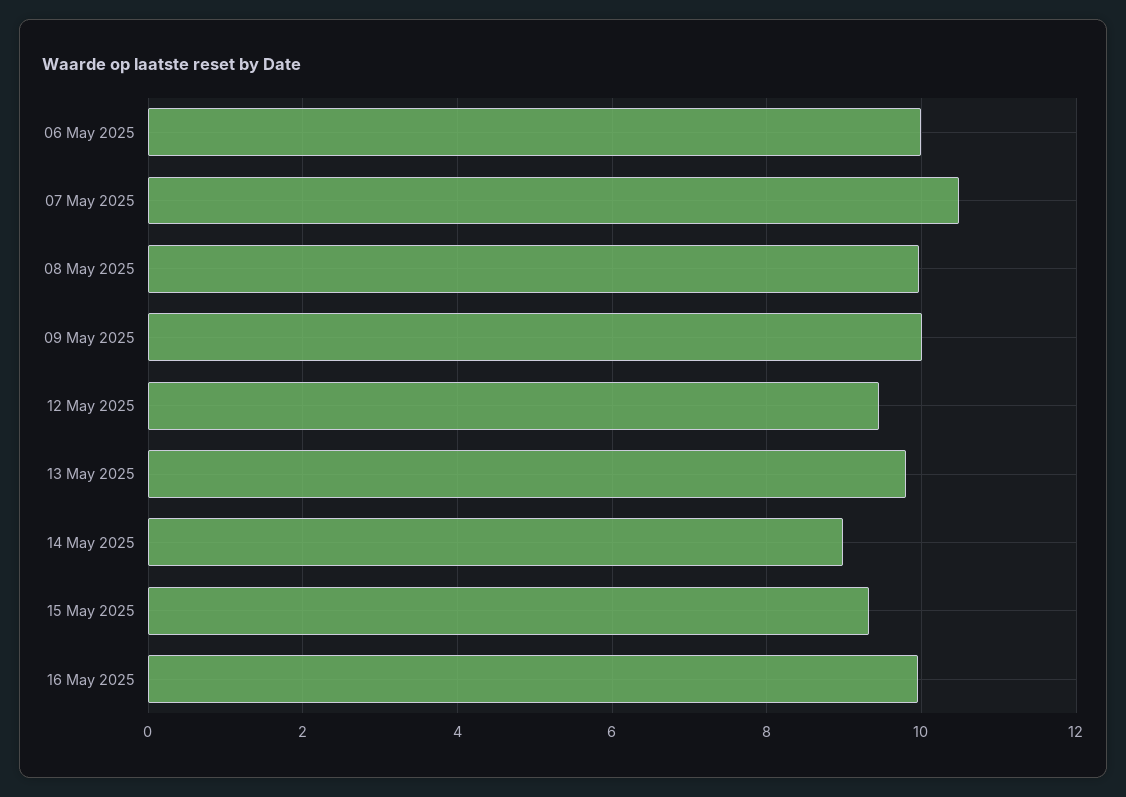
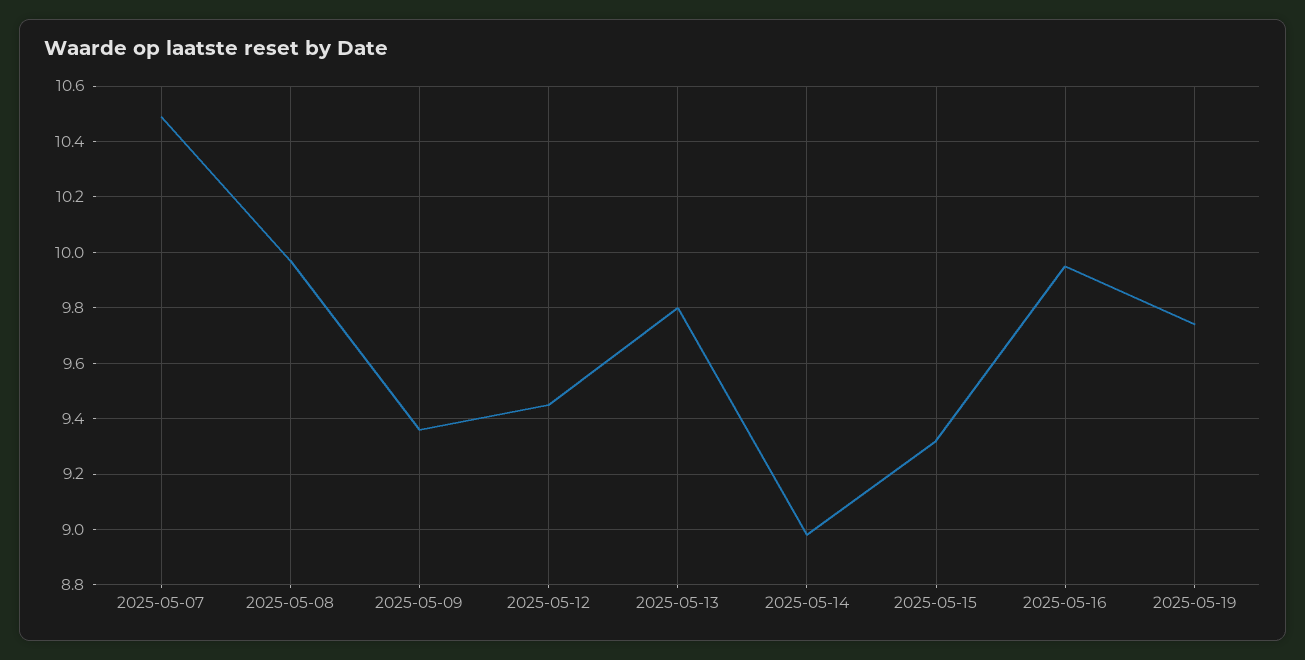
06 May 2025: 10 -> none
09 May 2025: 10 -> 9.35
2025-05-19: none -> 9.75

